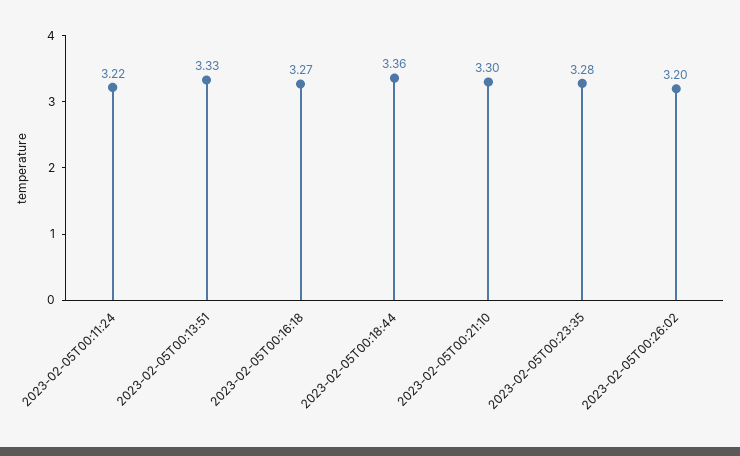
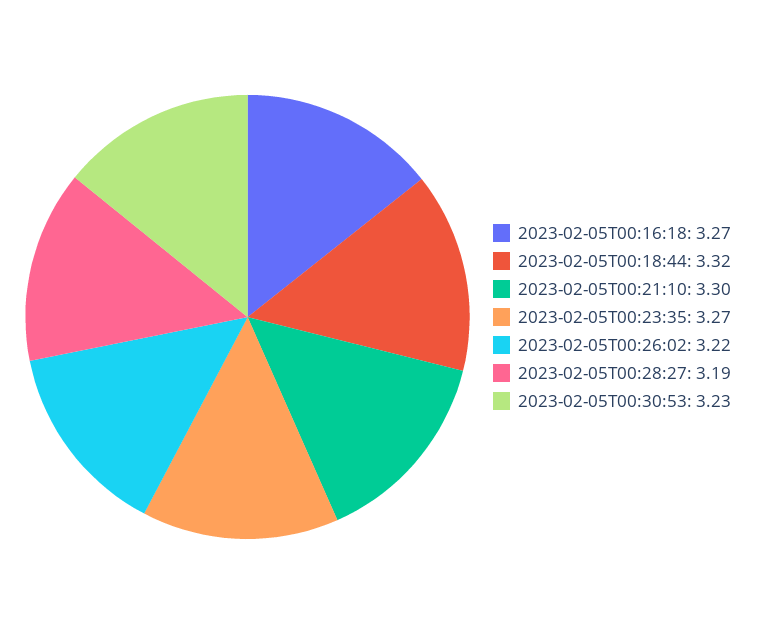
2023-02-05T00:11:24: 3.22 -> none
2023-02-05T00:13:51: 3.33 -> none
2023-02-05T00:18:44: 3.36 -> 3.32
2023-02-05T00:23:35: 3.28 -> 3.27
2023-02-05T00:26:02: 3.2 -> 3.22
2023-02-05T00:28:27: none -> 3.19
2023-02-05T00:30:53: none -> 3.23

